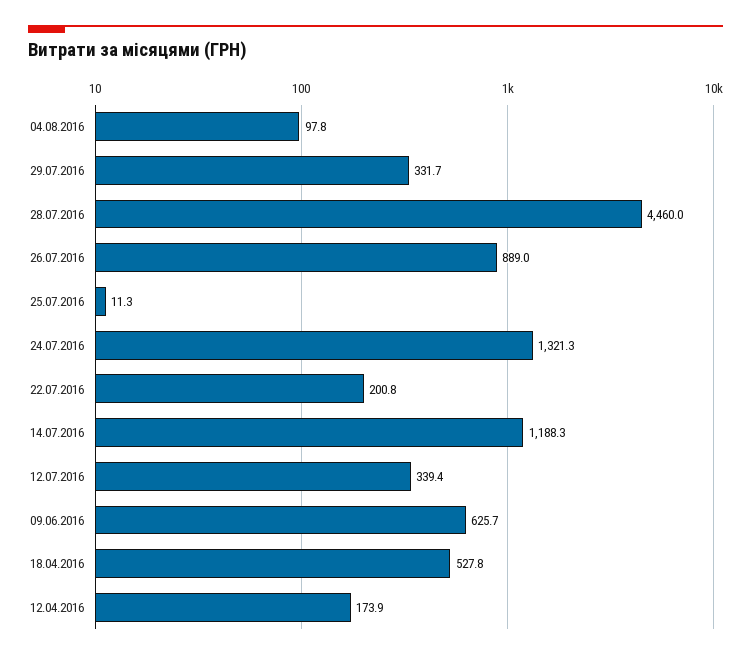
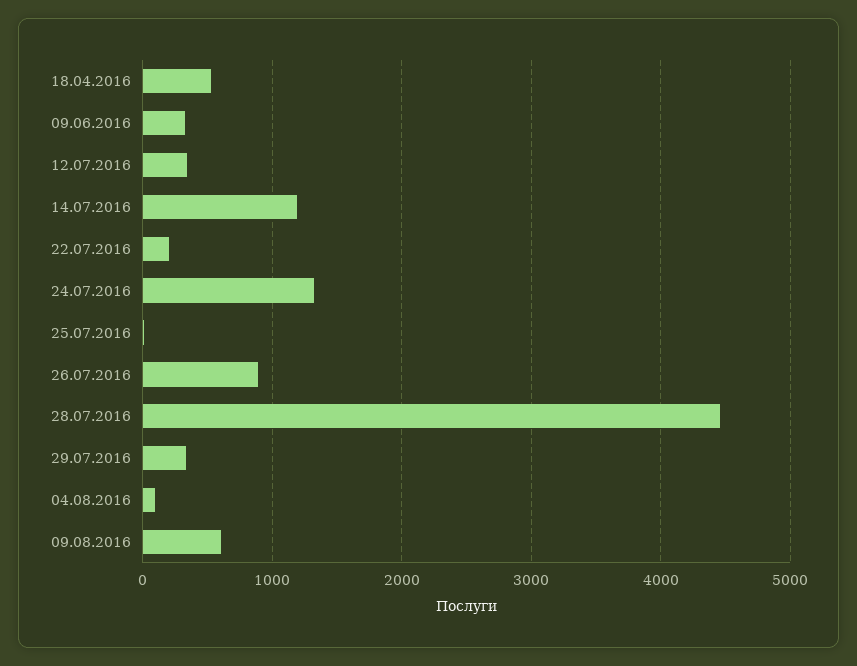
09.06.2016: 625.7 -> 300
12.04.2016: 173.9 -> none
09.08.2016: none -> 600

